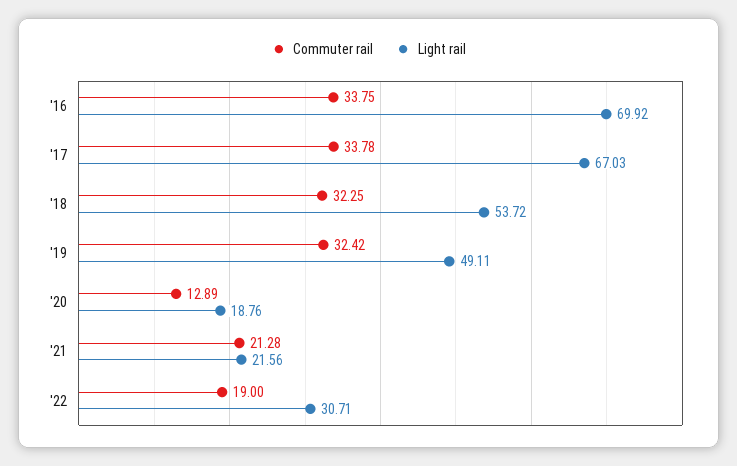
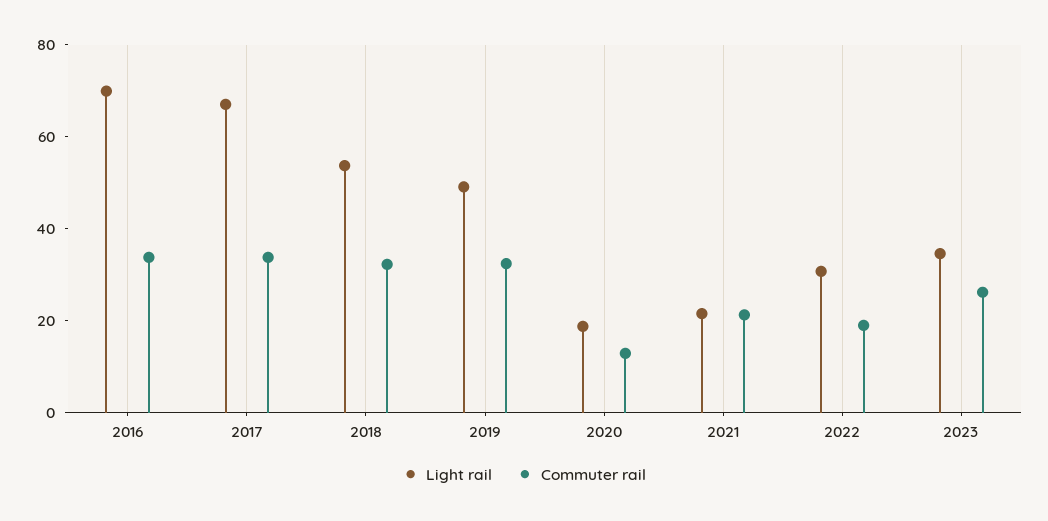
Light rail, 2023: none -> 35
Commuter rail, 2023: none -> 25

